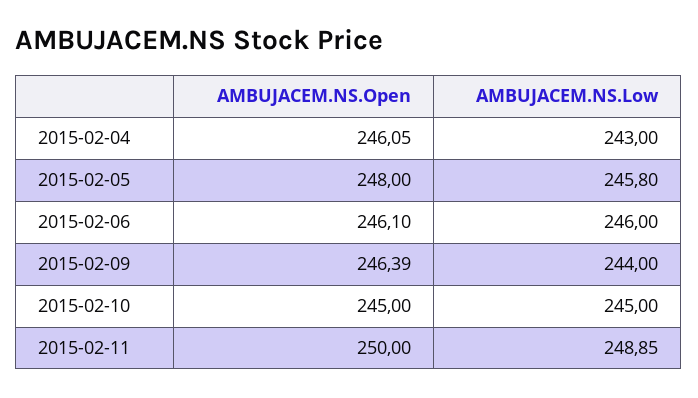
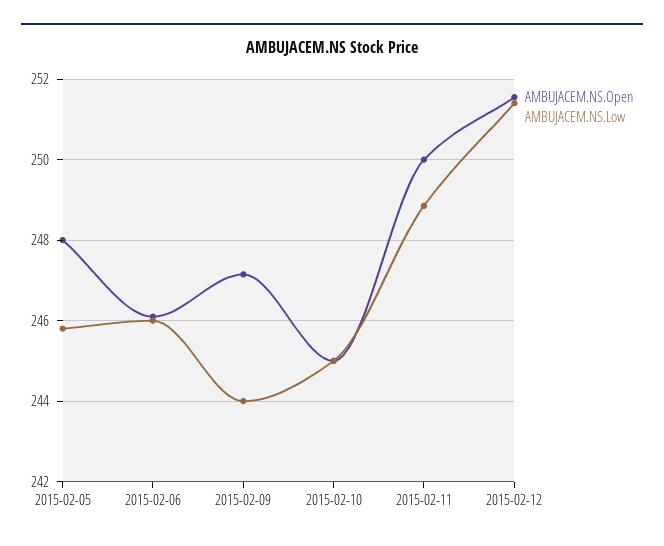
AMBUJACEM.NS.Open, 2015-02-04: 246.05 -> none
AMBUJACEM.NS.Low, 2015-02-04: 243 -> none
AMBUJACEM.NS.Open, 2015-02-09: 246.39 -> 247.2
AMBUJACEM.NS.Open, 2015-02-12: none -> 251.6
AMBUJACEM.NS.Low, 2015-02-12: none -> 251.4

